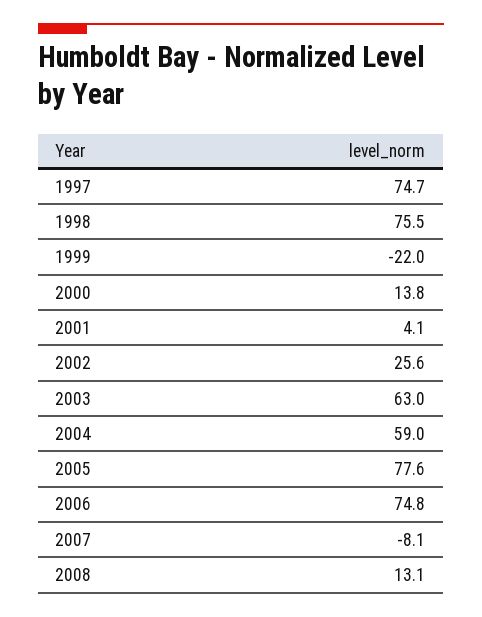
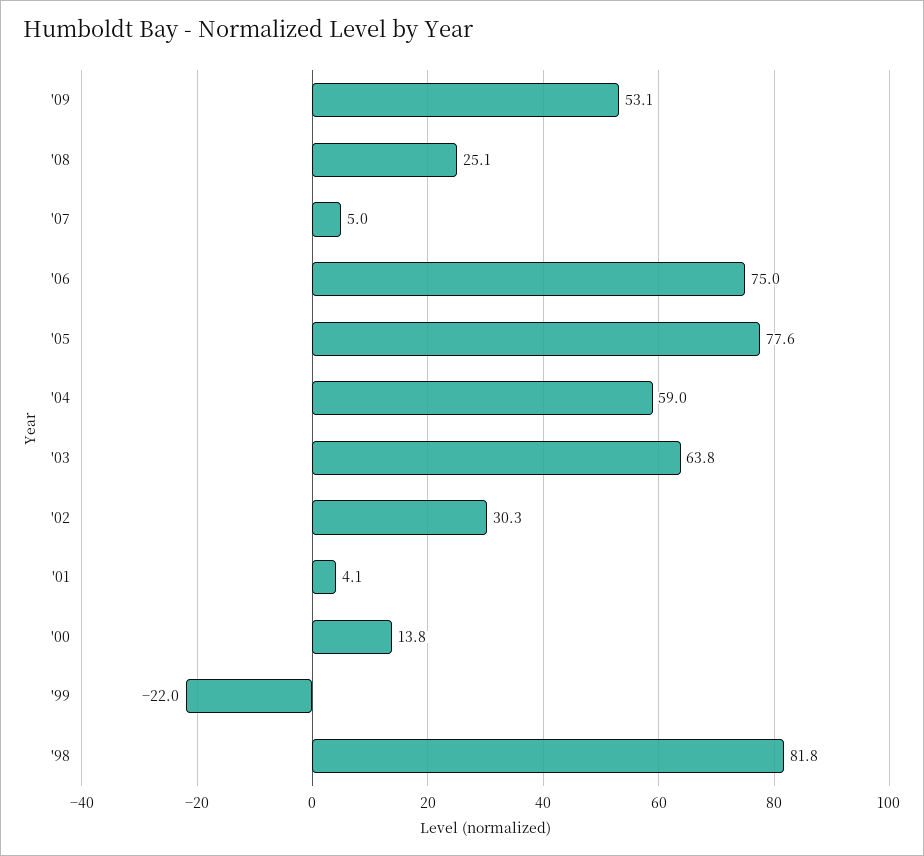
1997: 74.7 -> none
1998: 75.5 -> 81.8
2002: 25.6 -> 30.3
2003: 63 -> 63.8
2006: 74.8 -> 75
2007: -8.1 -> 5
2008: 13.1 -> 25.1
'09: none -> 53.1

